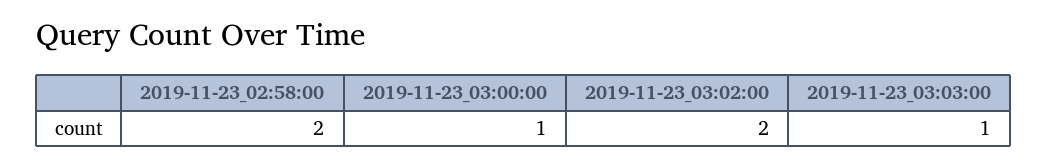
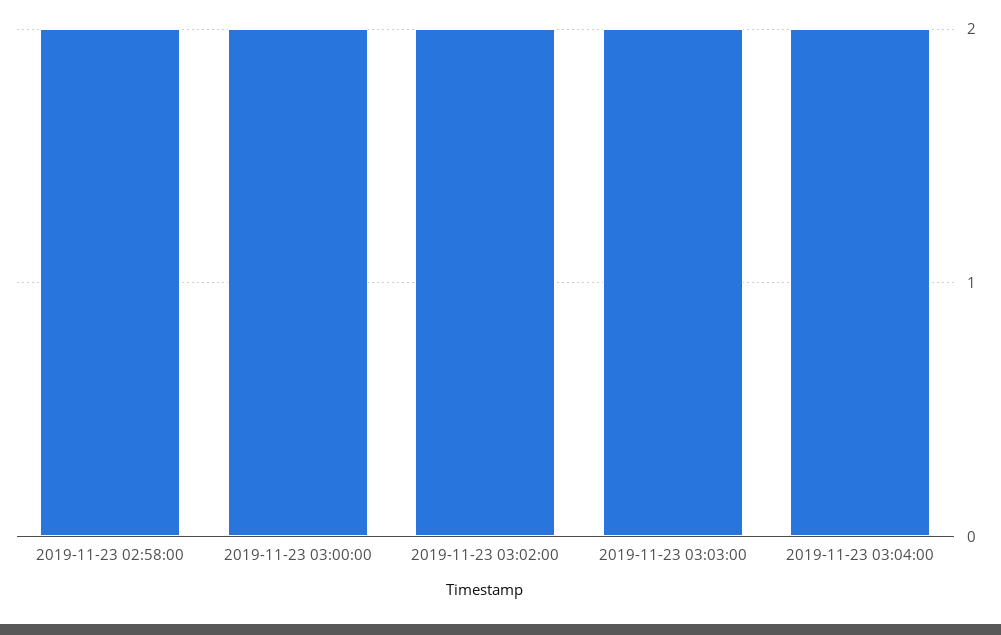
2019-11-23_03:00:00: 1 -> 2
2019-11-23_03:03:00: 1 -> 2
2019-11-23 03:04:00: none -> 2

